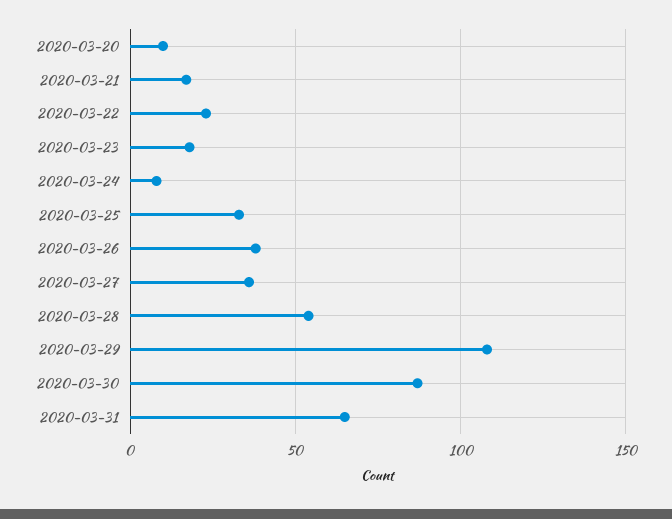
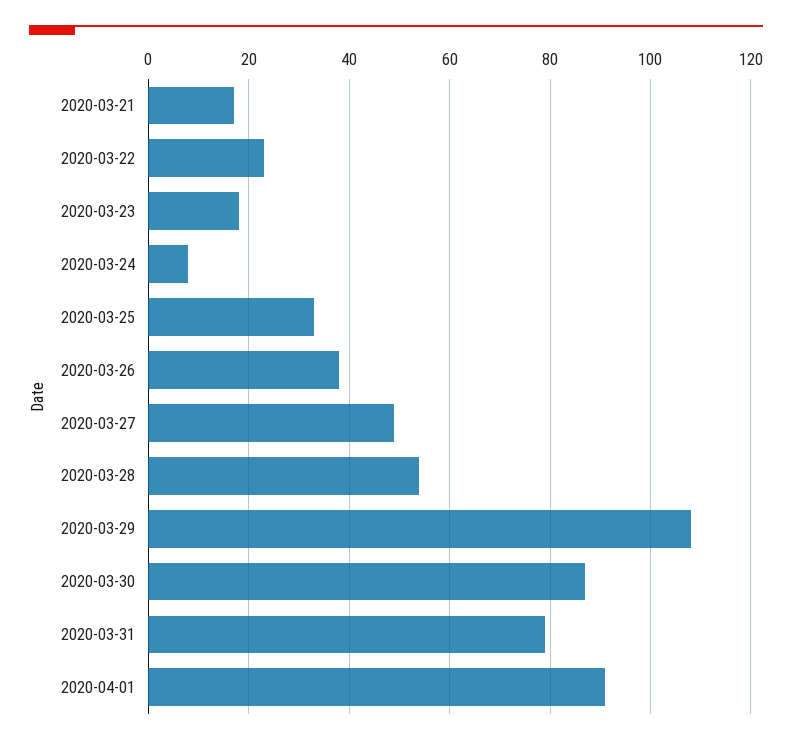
2020-03-20: 10 -> none
2020-03-27: 35 -> 50
2020-03-31: 65 -> 80
2020-04-01: none -> 90

